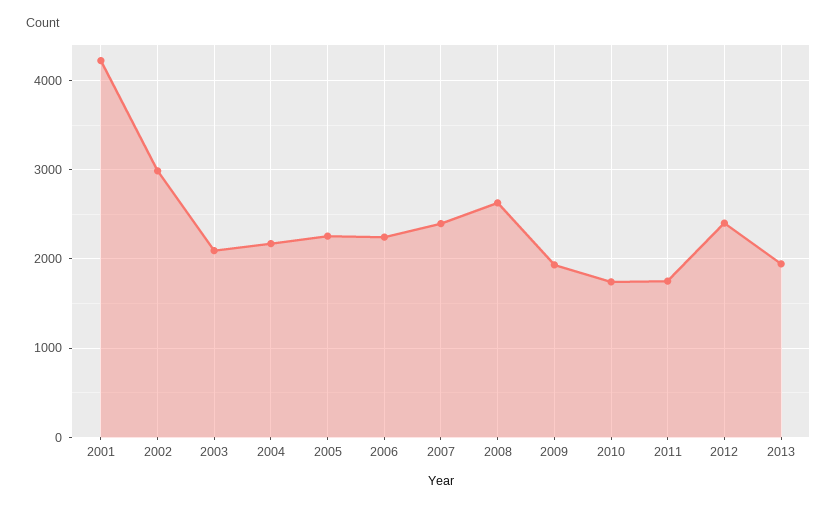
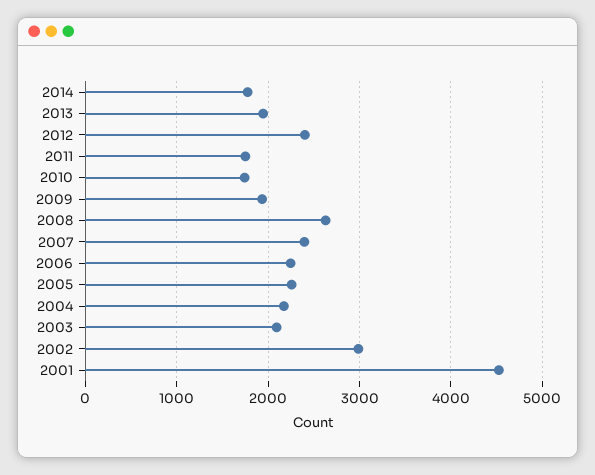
2001: 4200 -> 4500
2014: none -> 1800

